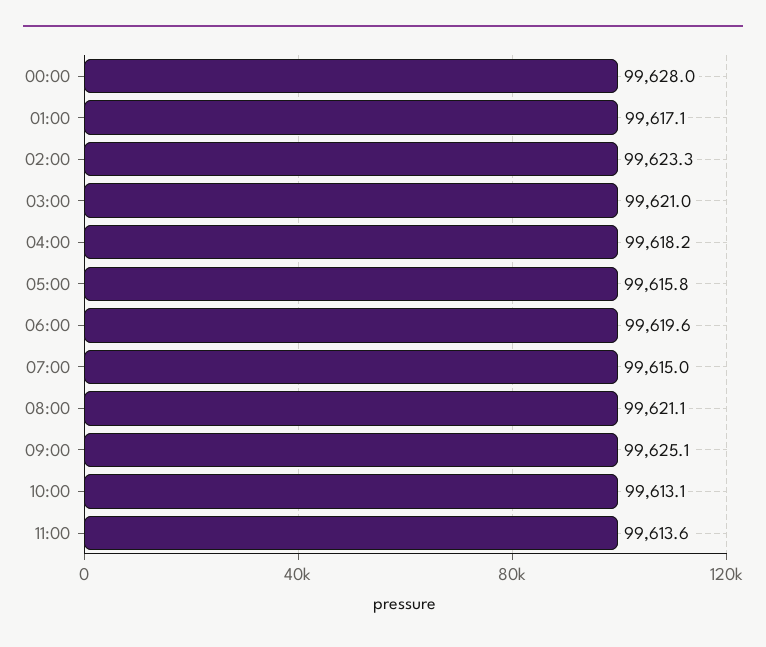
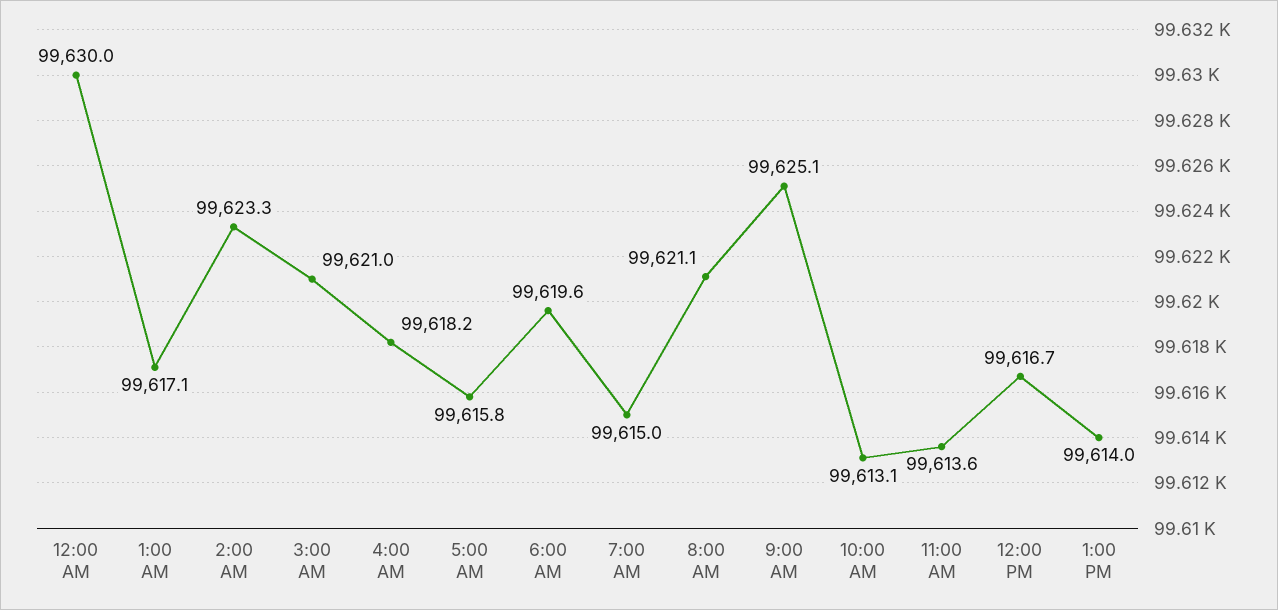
00:00: 99628 -> 99630
12:00 PM: none -> 99616.7
1:00 PM: none -> 99614

